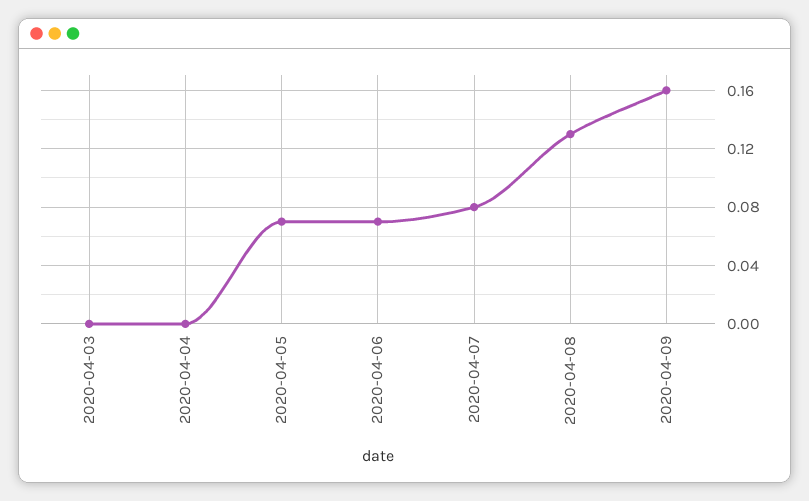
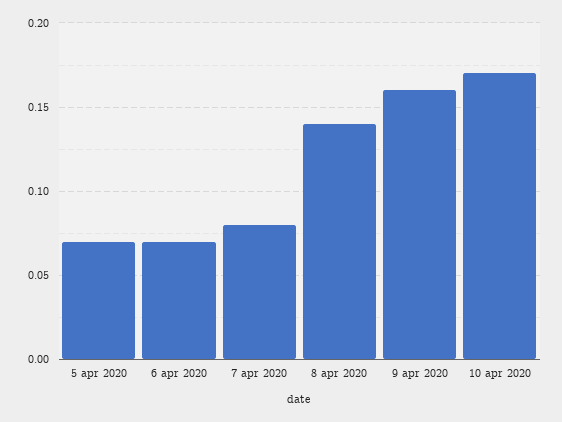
2020-04-03: 0 -> none
2020-04-04: 0 -> none
2020-04-08: 0.13 -> 0.14
10 apr 2020: none -> 0.17

